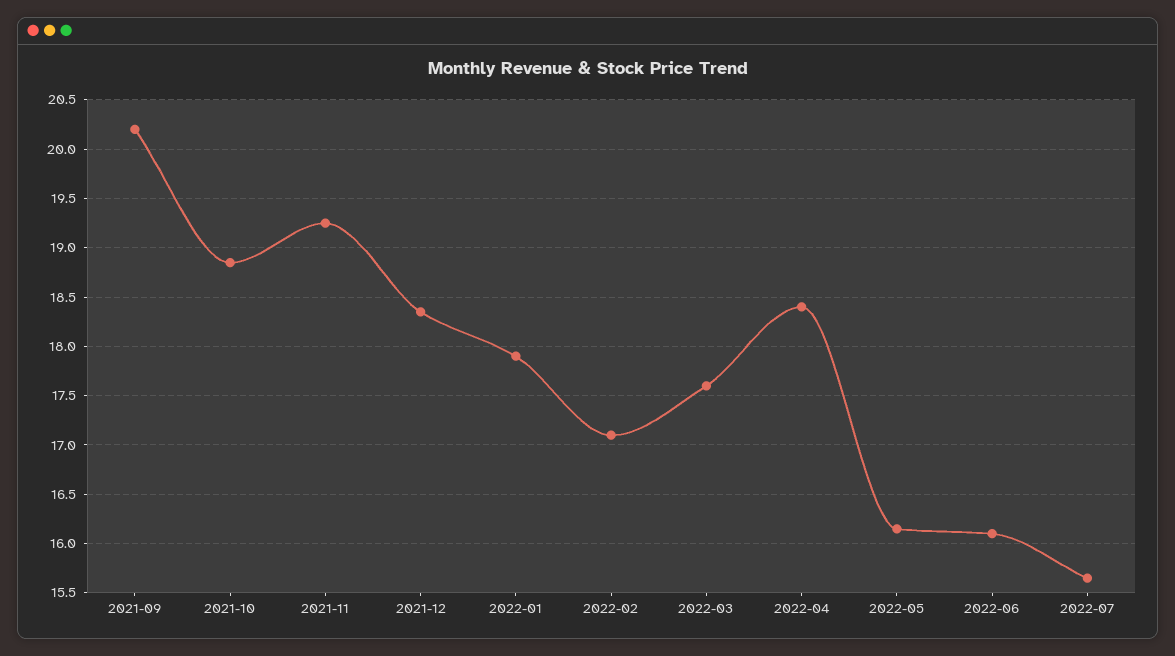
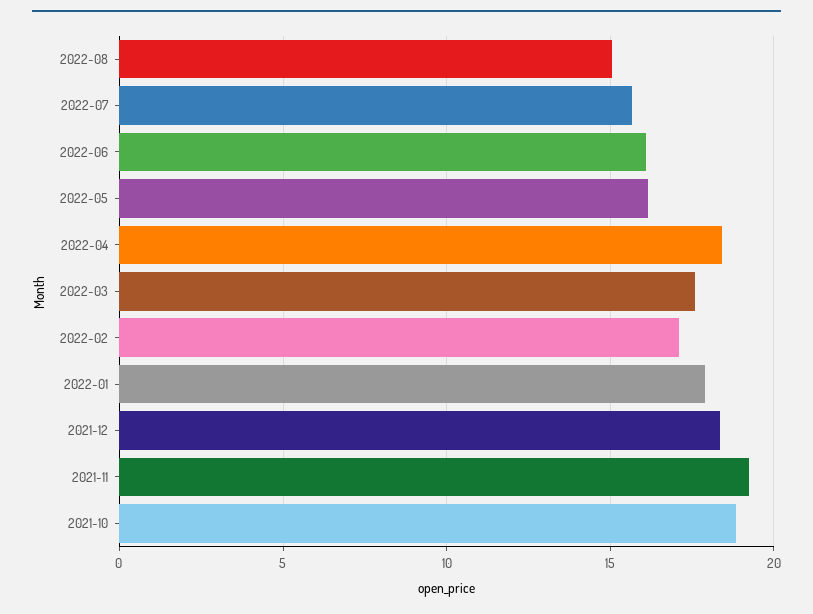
2021-09: 20.2 -> none
2022-08: none -> 15

